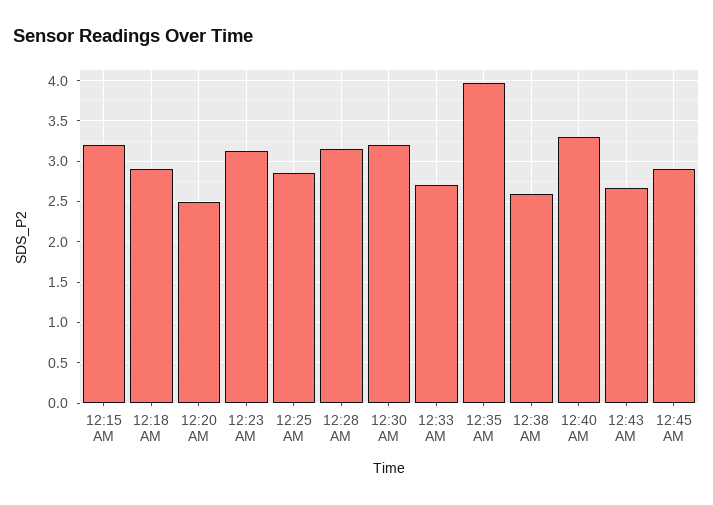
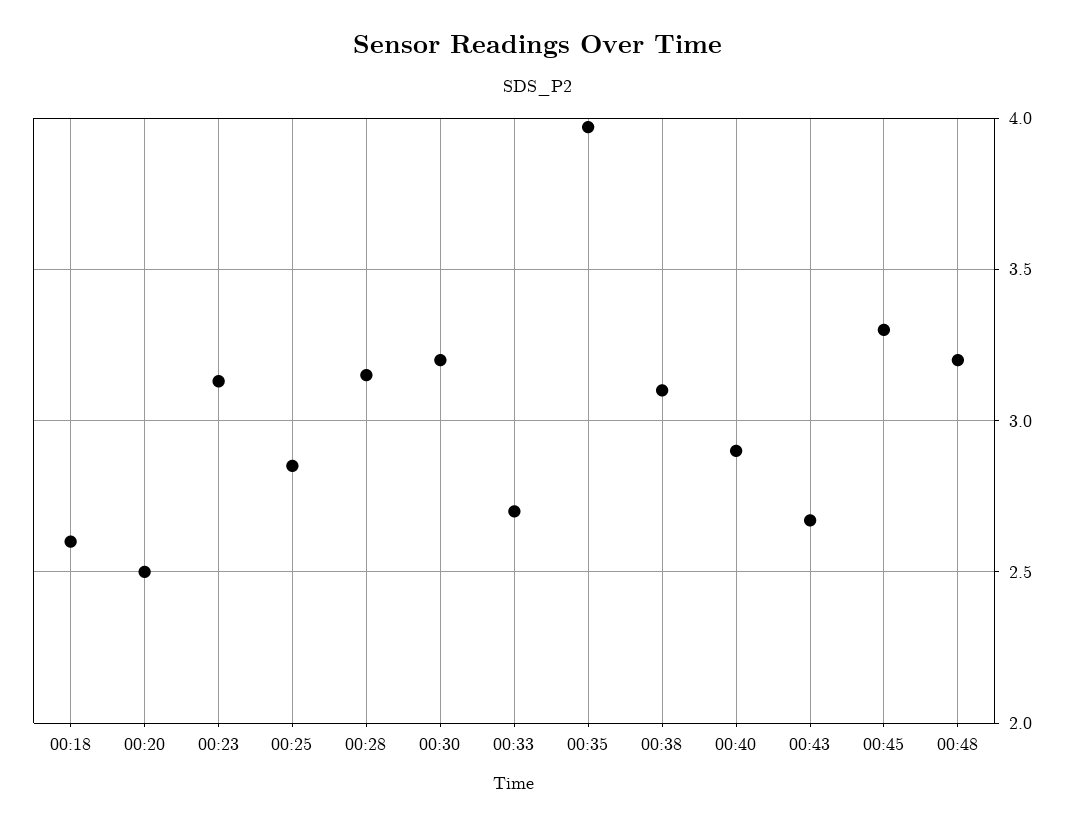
12:15 AM: 3.2 -> none
12:18 AM: 2.9 -> 2.6
12:38 AM: 2.6 -> 3.1
12:40 AM: 3.3 -> 2.9
12:45 AM: 2.9 -> 3.3
00:48: none -> 3.2

